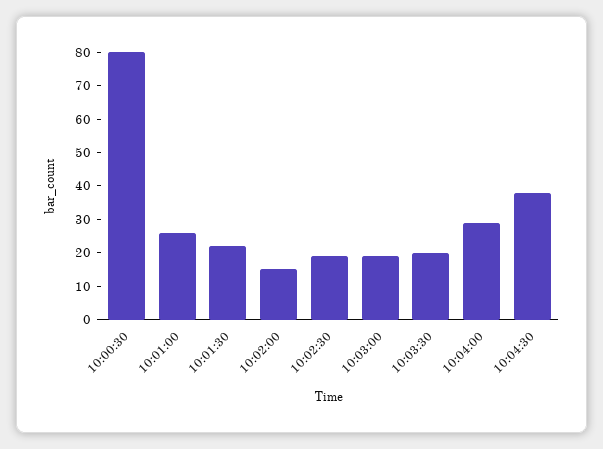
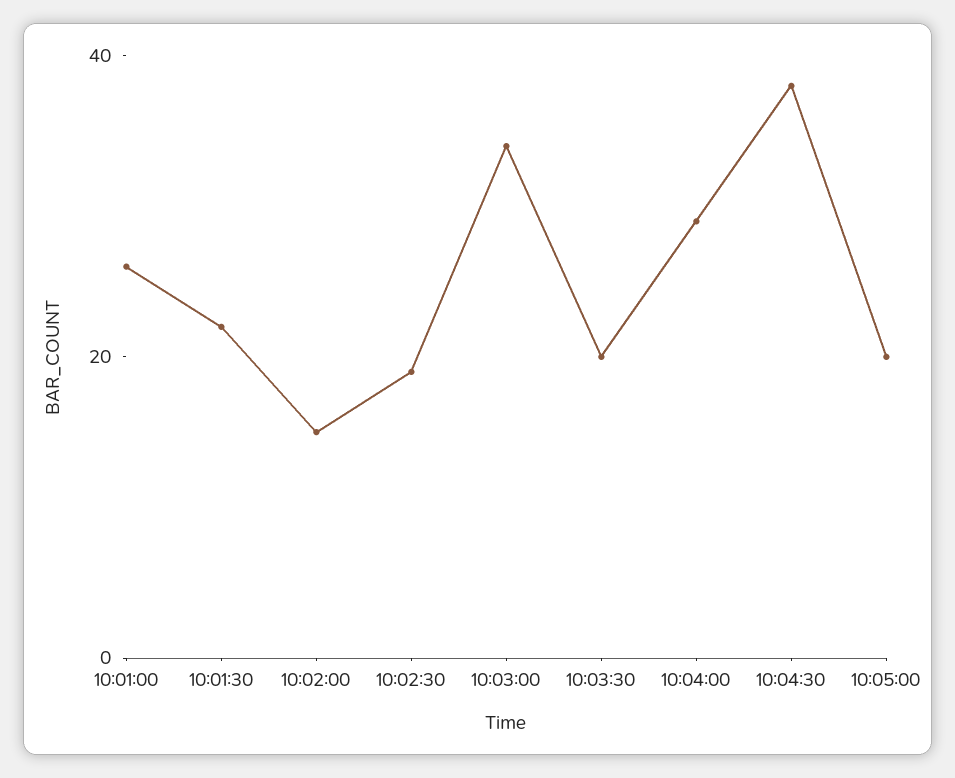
10:00:30: 80 -> none
10:03:00: 20 -> 35
10:05:00: none -> 20

